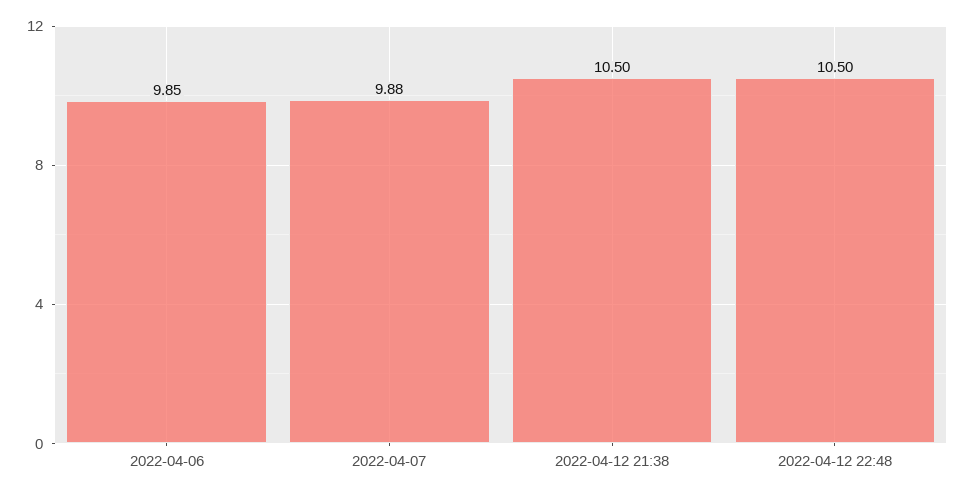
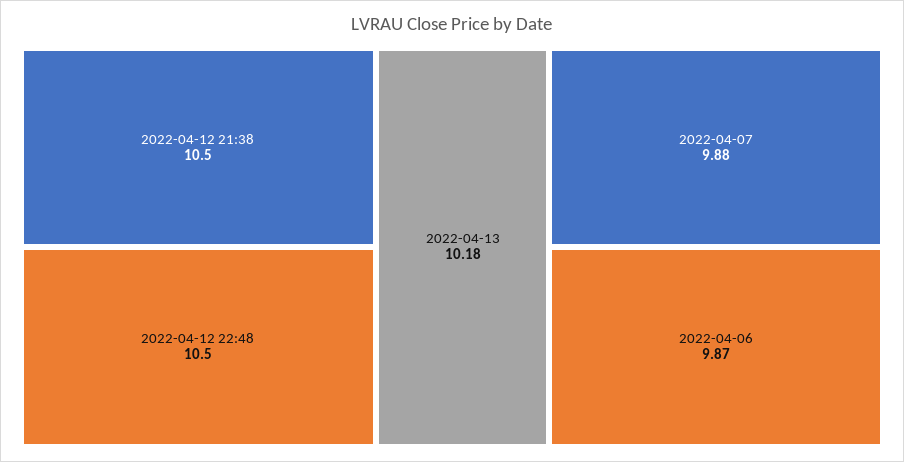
2022-04-06: 9.85 -> 9.87
2022-04-13: none -> 10.18

